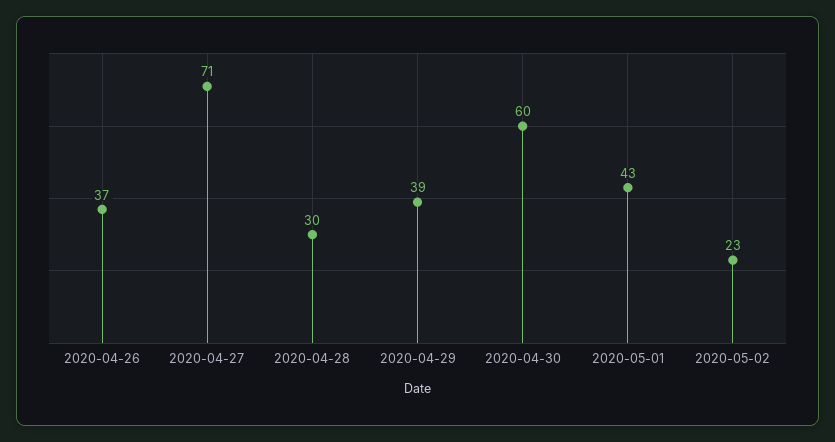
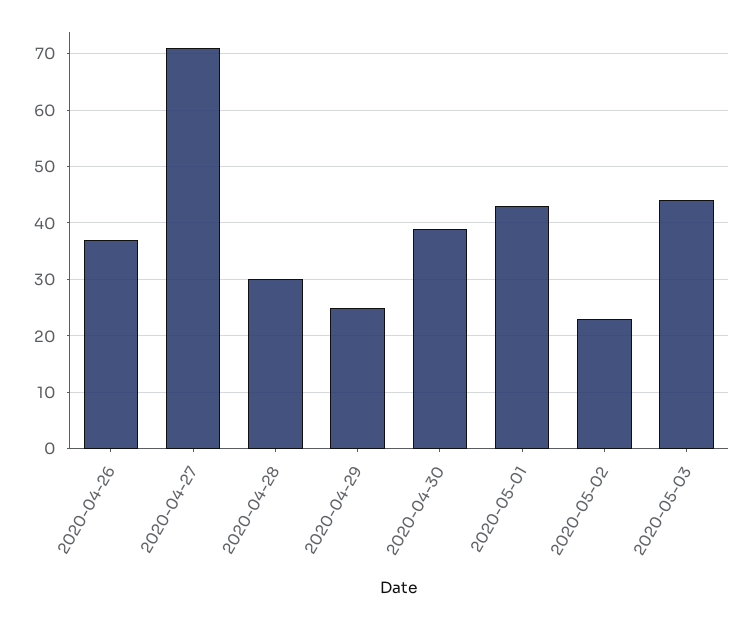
2020-04-29: 39 -> 25
2020-04-30: 60 -> 40
2020-05-03: none -> 45

